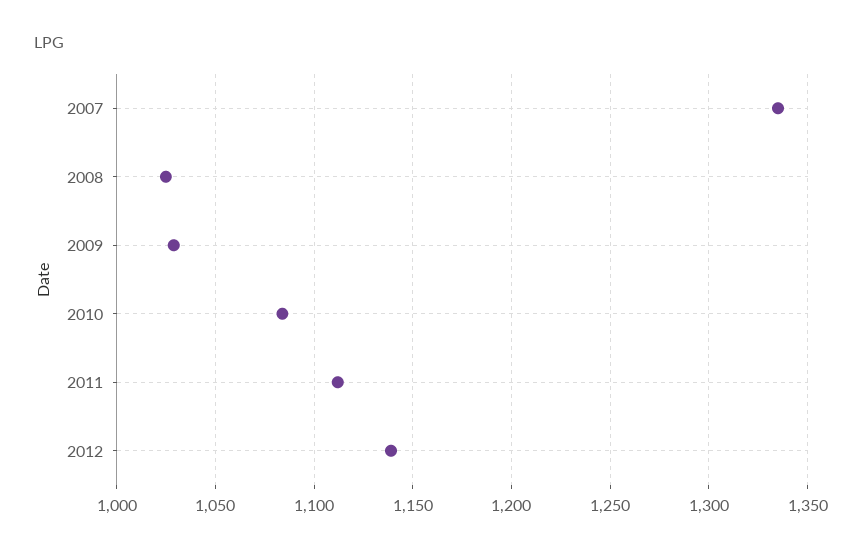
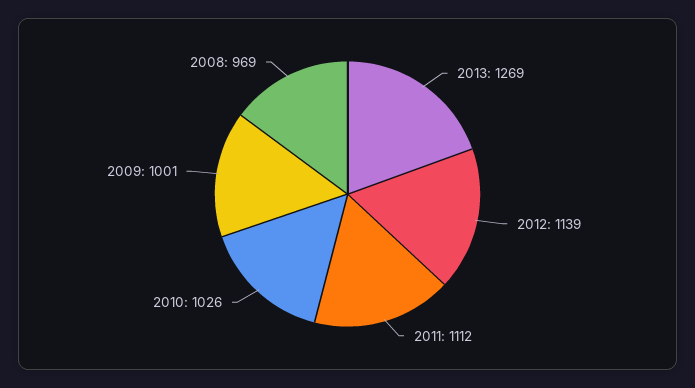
2007: 1335 -> none
2008: 1025 -> 969
2009: 1030 -> 1001
2010: 1085 -> 1026
2013: none -> 1269

